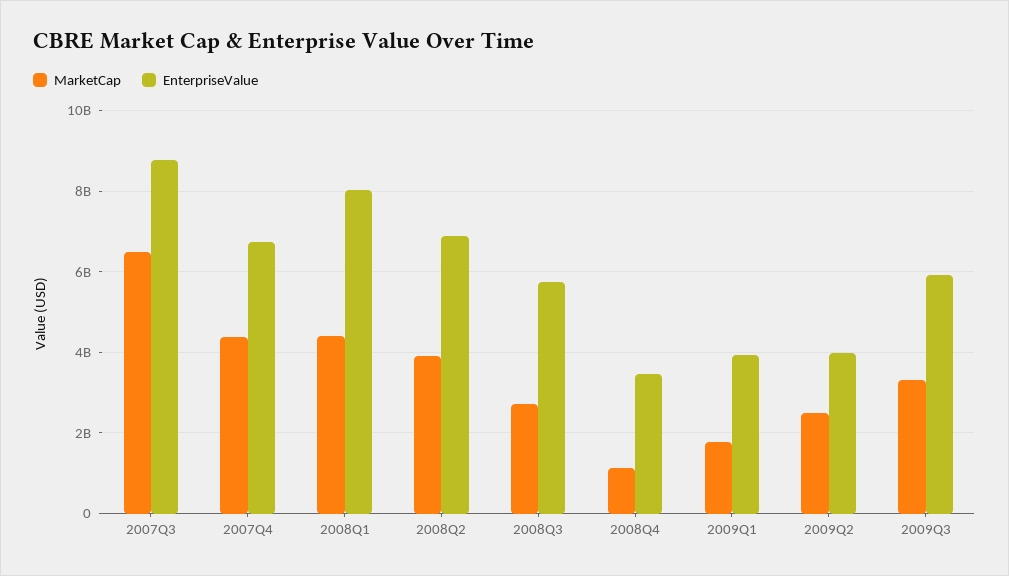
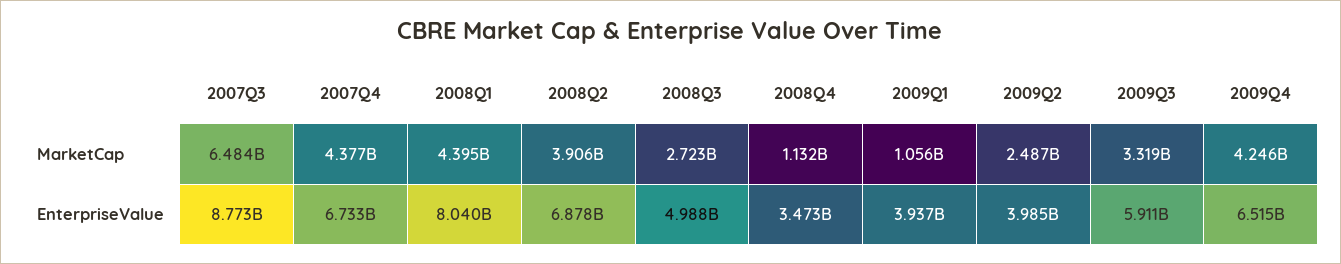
EnterpriseValue, 2008Q3: 5800000000 -> 4988000000
MarketCap, 2009Q1: 1800000000 -> 1056000000
MarketCap, 2009Q4: none -> 4246000000
EnterpriseValue, 2009Q4: none -> 6515000000

